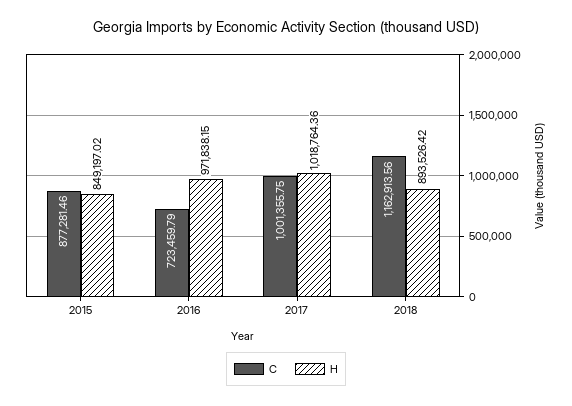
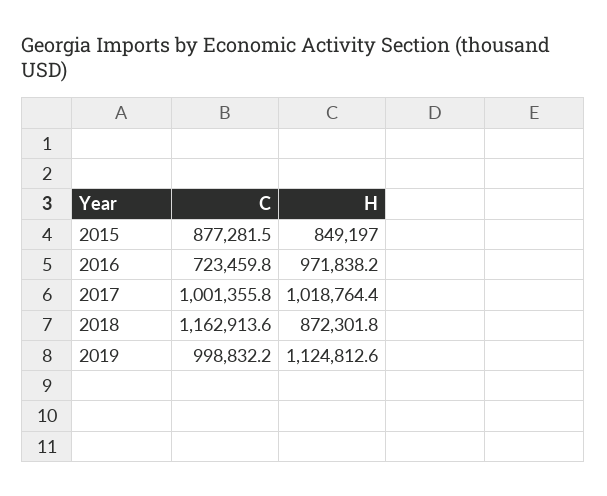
H, 2018: 893526.42 -> 872301.8
C, 2019: none -> 998832.2
H, 2019: none -> 1124812.6

